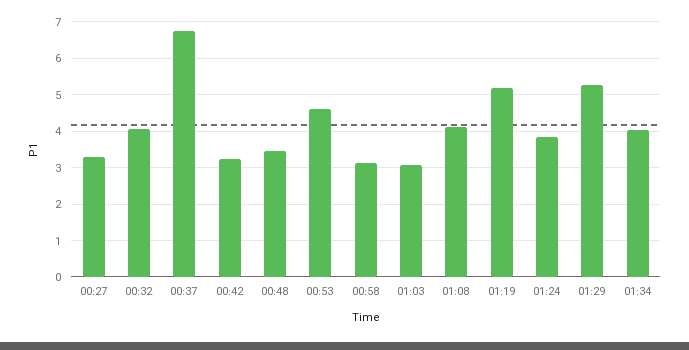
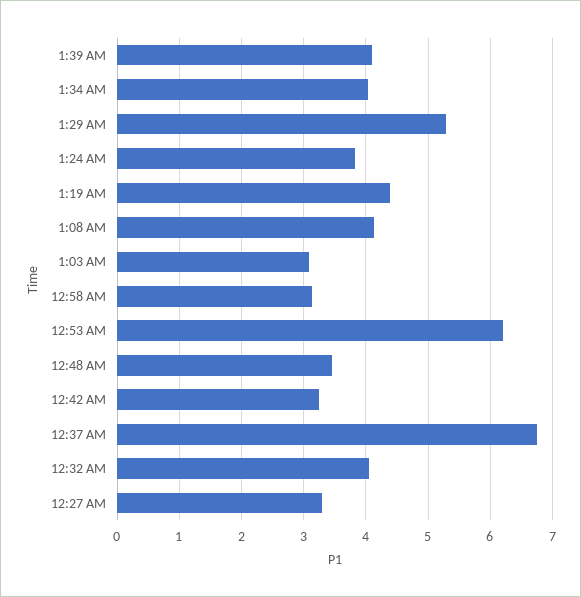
00:53: 4.6 -> 6.2
01:19: 5.2 -> 4.4
1:39 AM: none -> 4.1

